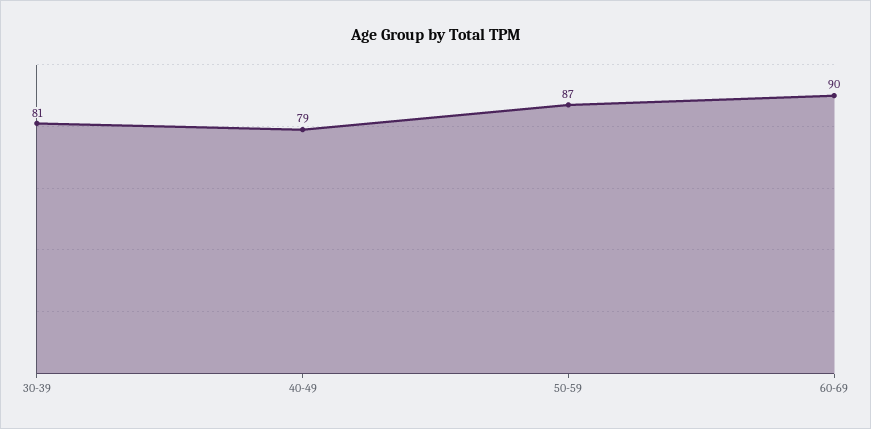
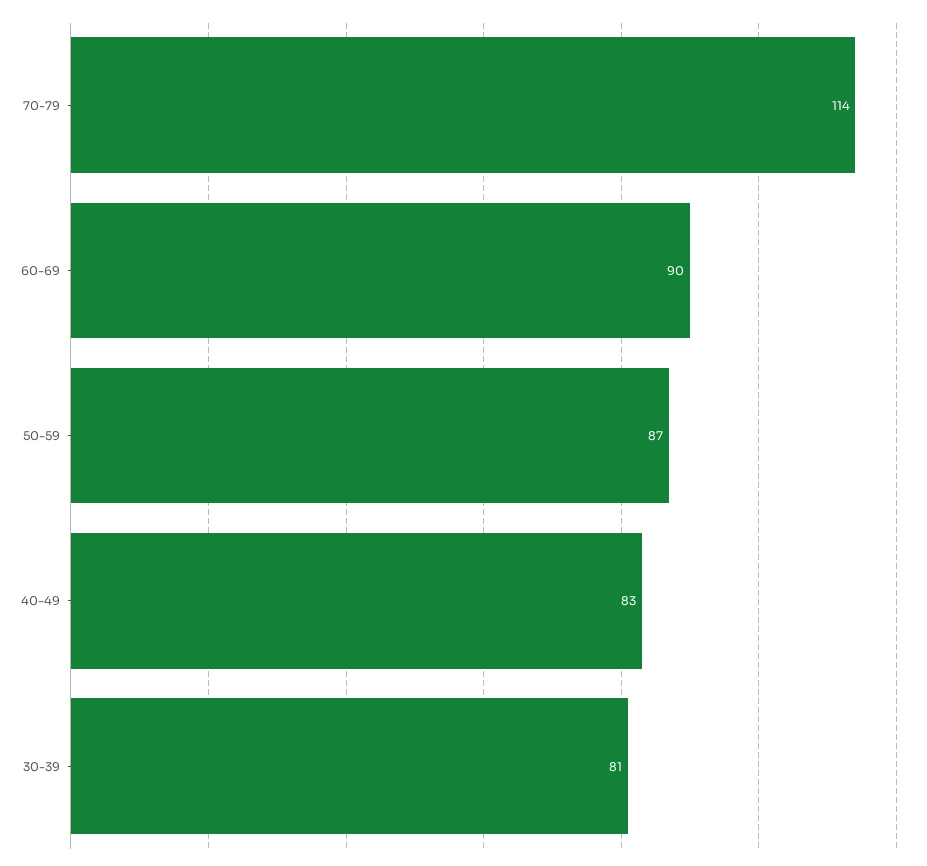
40-49: 79 -> 83
70-79: none -> 114

